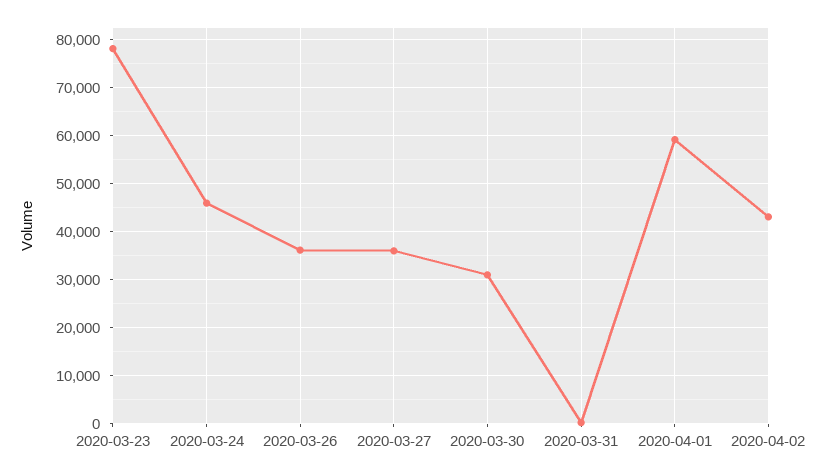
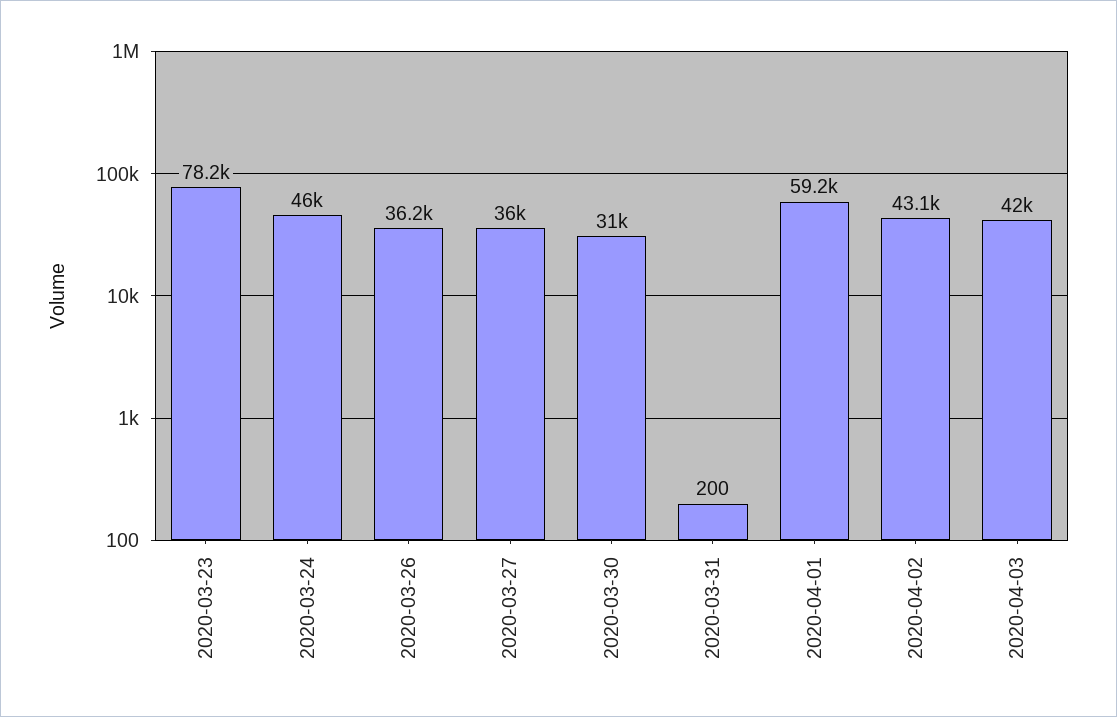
2020-04-03: none -> 42000

